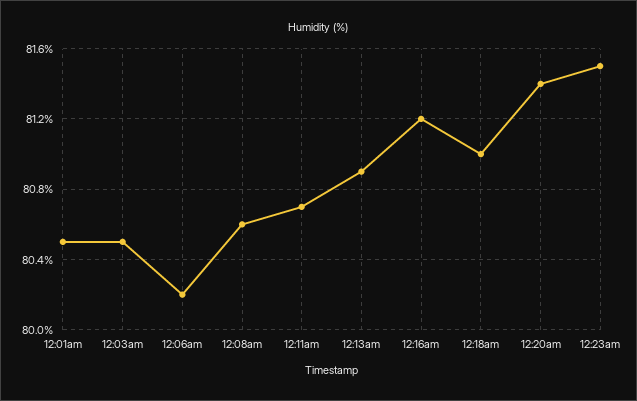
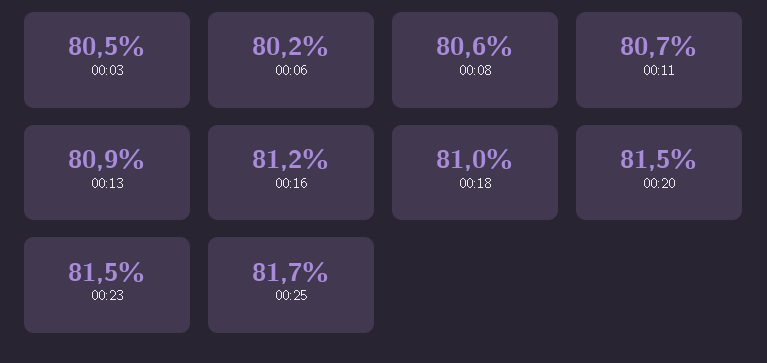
12:01am: 80.5 -> none
12:20am: 81.4 -> 81.5
00:25: none -> 81.7

